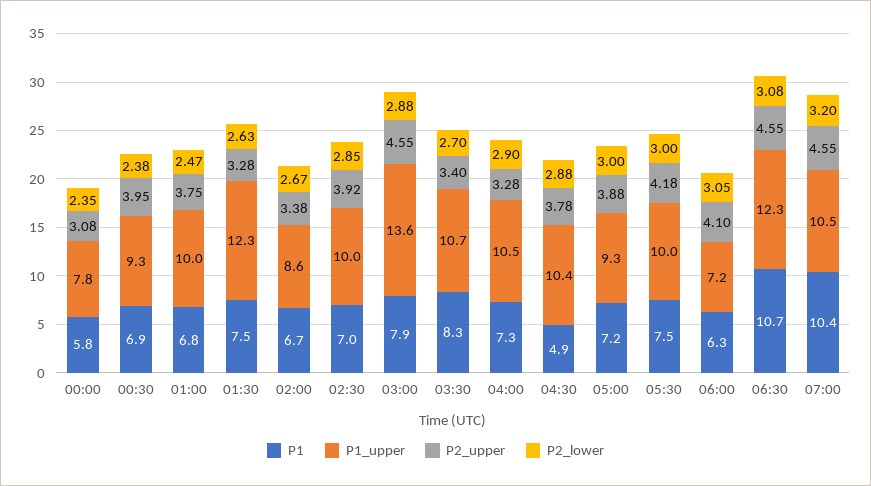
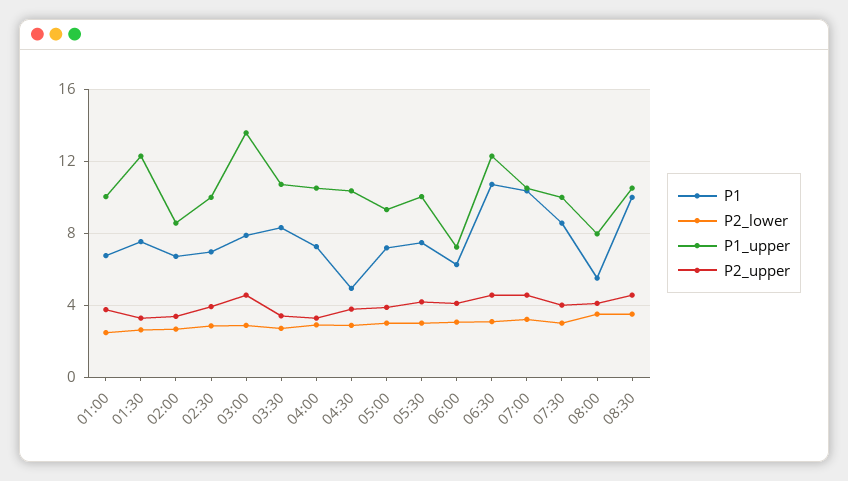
P1, 00:00: 5.8 -> none
P1_upper, 00:00: 7.8 -> none
P2_upper, 00:00: 3.08 -> none
P2_lower, 00:00: 2.35 -> none
P1, 00:30: 6.9 -> none
P1_upper, 00:30: 9.3 -> none
P2_upper, 00:30: 3.95 -> none
P2_lower, 00:30: 2.38 -> none
P1, 07:30: none -> 8.5
P2_lower, 07:30: none -> 3
P1_upper, 07:30: none -> 10
P2_upper, 07:30: none -> 4
P1, 08:00: none -> 5.5
P2_lower, 08:00: none -> 3.5
P1_upper, 08:00: none -> 8
P2_upper, 08:00: none -> 4
P1, 08:30: none -> 10
P2_lower, 08:30: none -> 3.5
P1_upper, 08:30: none -> 10.5
P2_upper, 08:30: none -> 4.5

